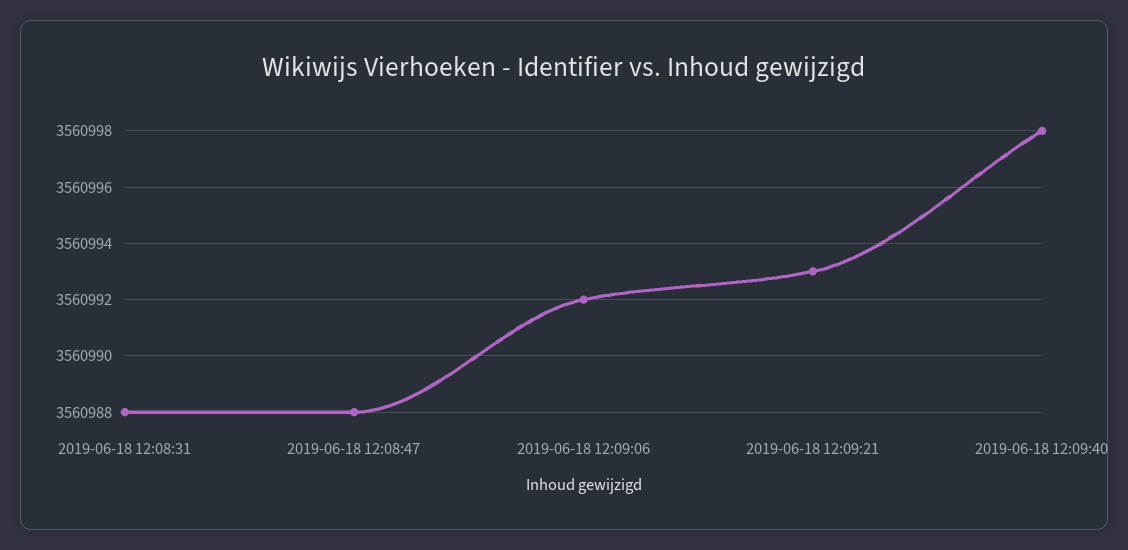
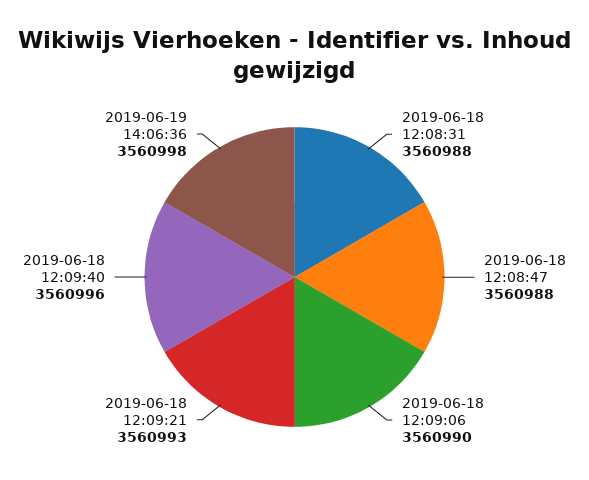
2019-06-18 12:09:06: 3560992 -> 3560990
2019-06-18 12:09:40: 3560998 -> 3560996
2019-06-19 14:06:36: none -> 3560998

